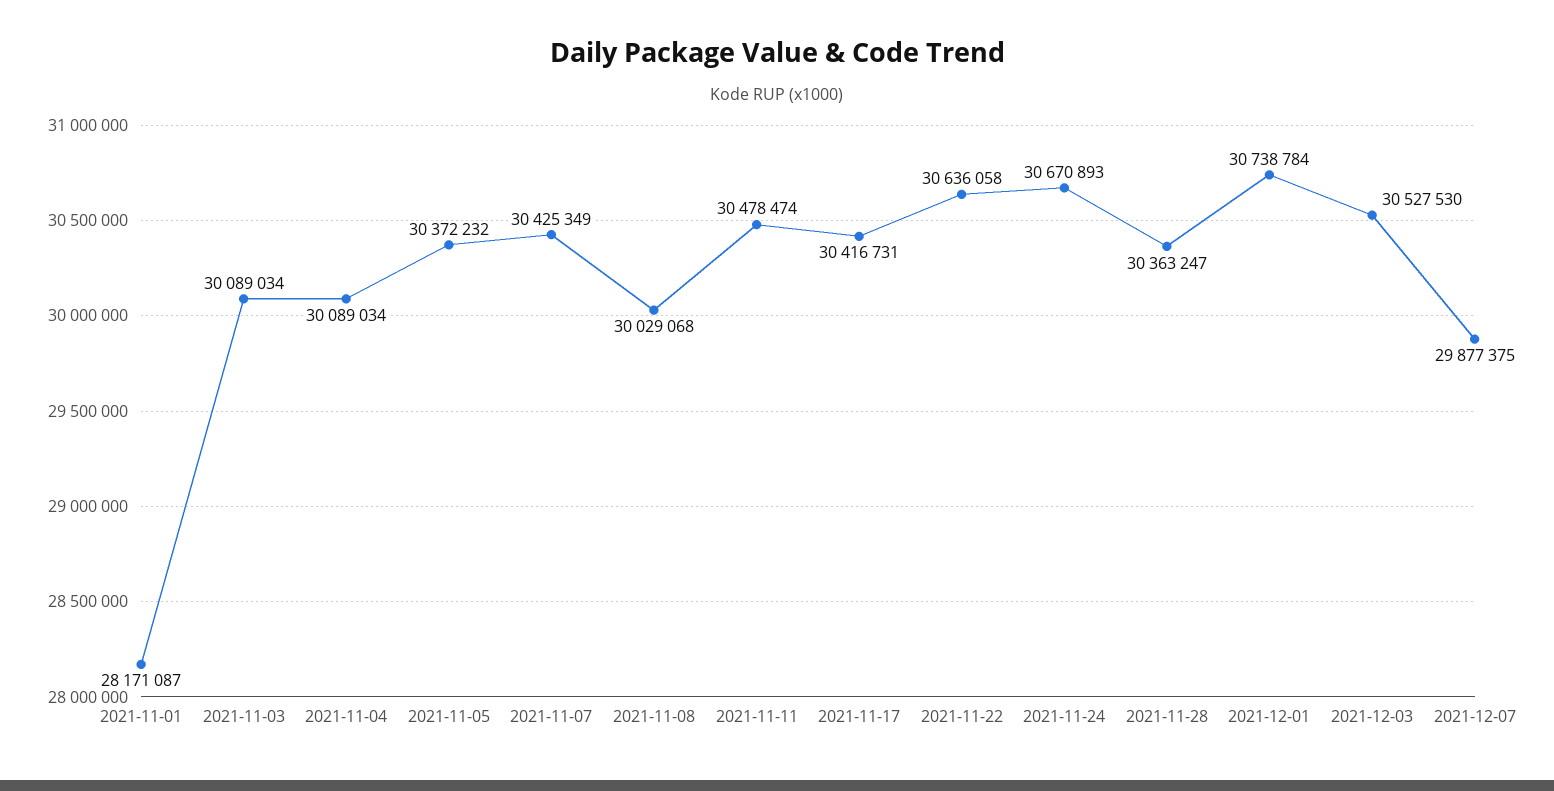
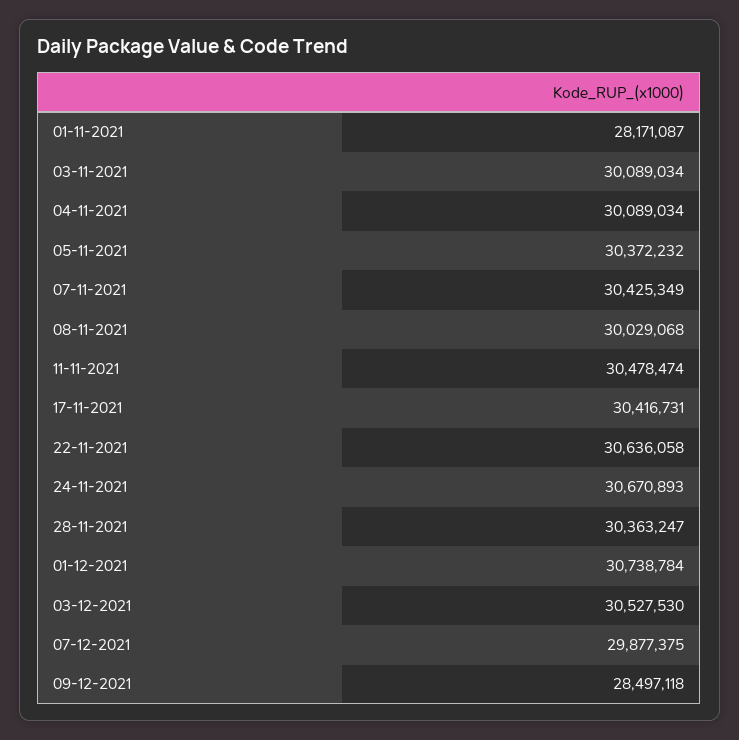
09-12-2021: none -> 28497118

